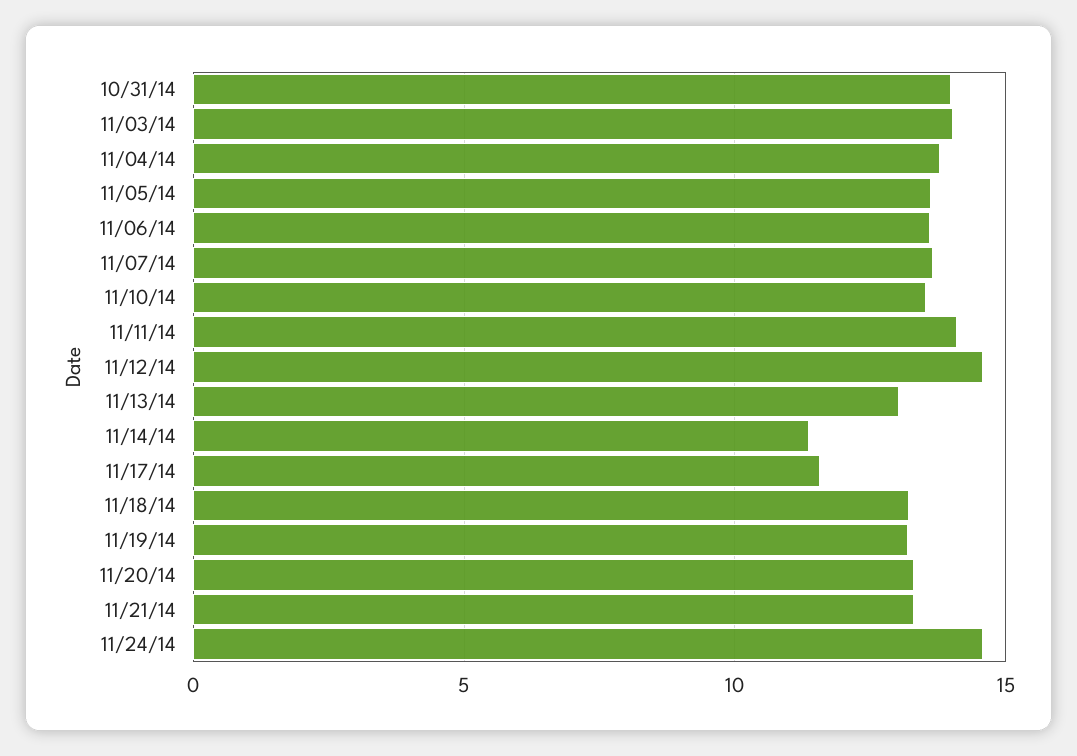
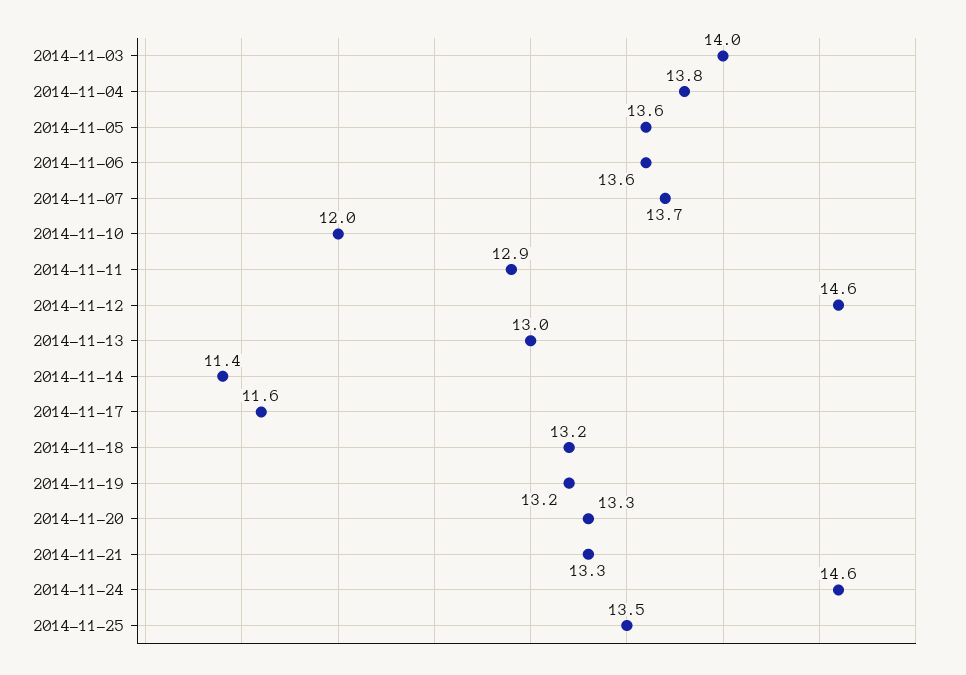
10/31/14: 14 -> none
11/10/14: 13.5 -> 12
11/11/14: 14 -> 12.9
2014-11-25: none -> 13.5

